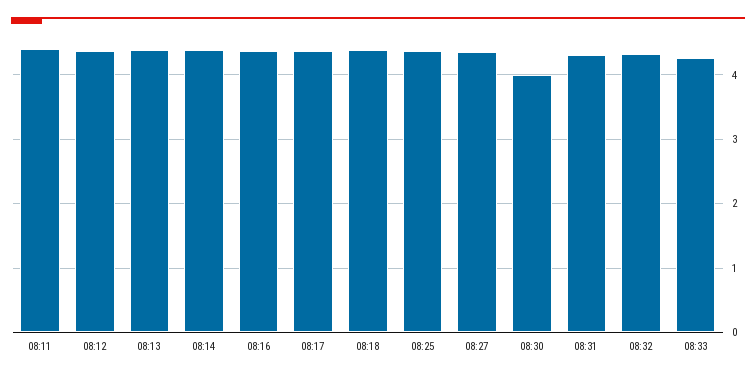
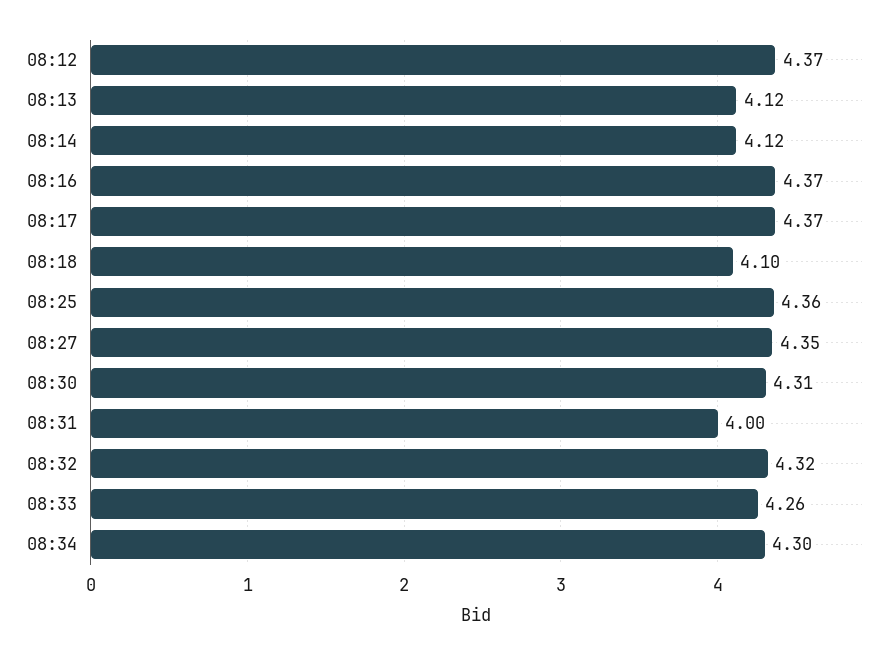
08:11: 4.4 -> none
08:13: 4.4 -> 4.12
08:14: 4.4 -> 4.12
08:18: 4.4 -> 4.1
08:30: 4 -> 4.31
08:31: 4.3 -> 4
08:34: none -> 4.3

